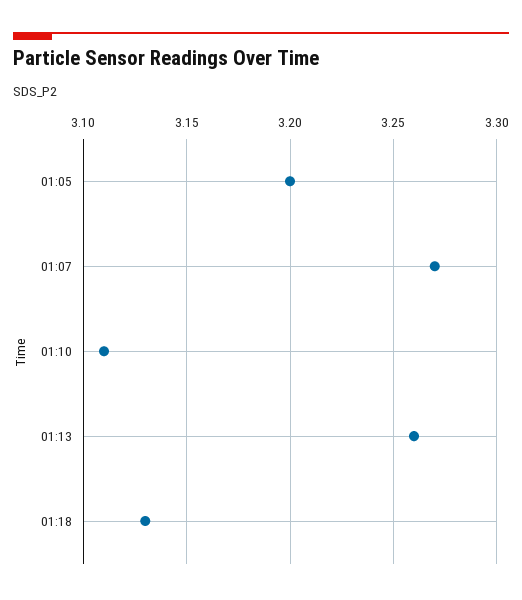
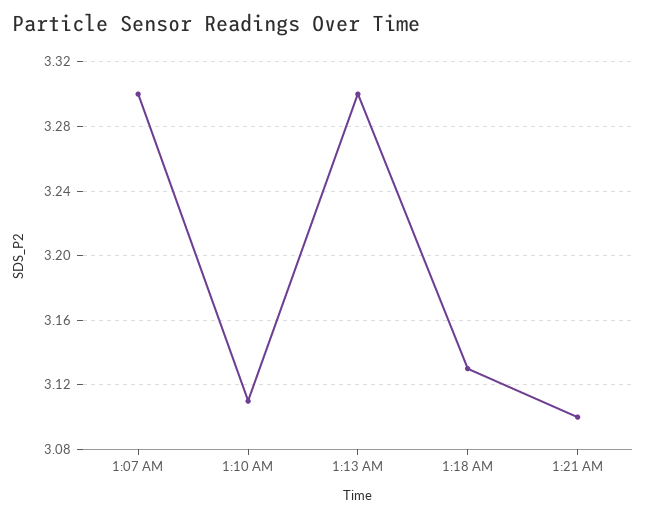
01:05: 3.2 -> none
01:07: 3.27 -> 3.3
01:13: 3.26 -> 3.3
1:21 AM: none -> 3.1

